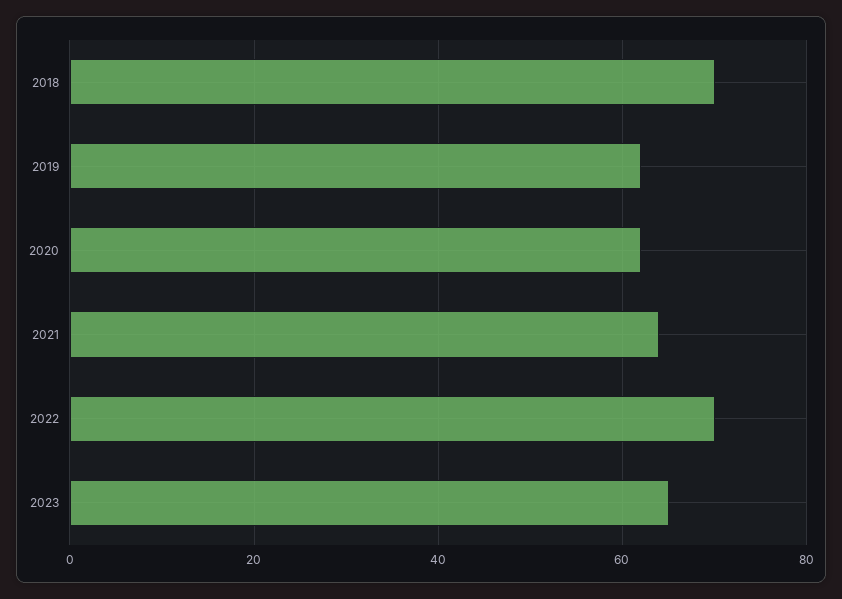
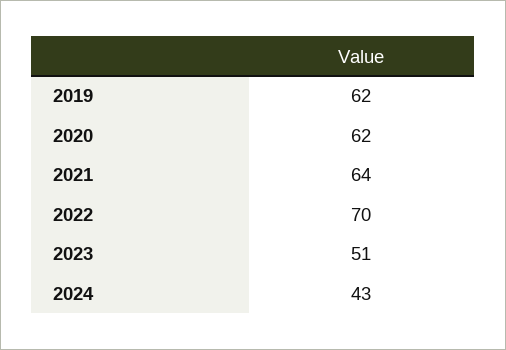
2018: 70 -> none
2023: 65 -> 51
2024: none -> 43

